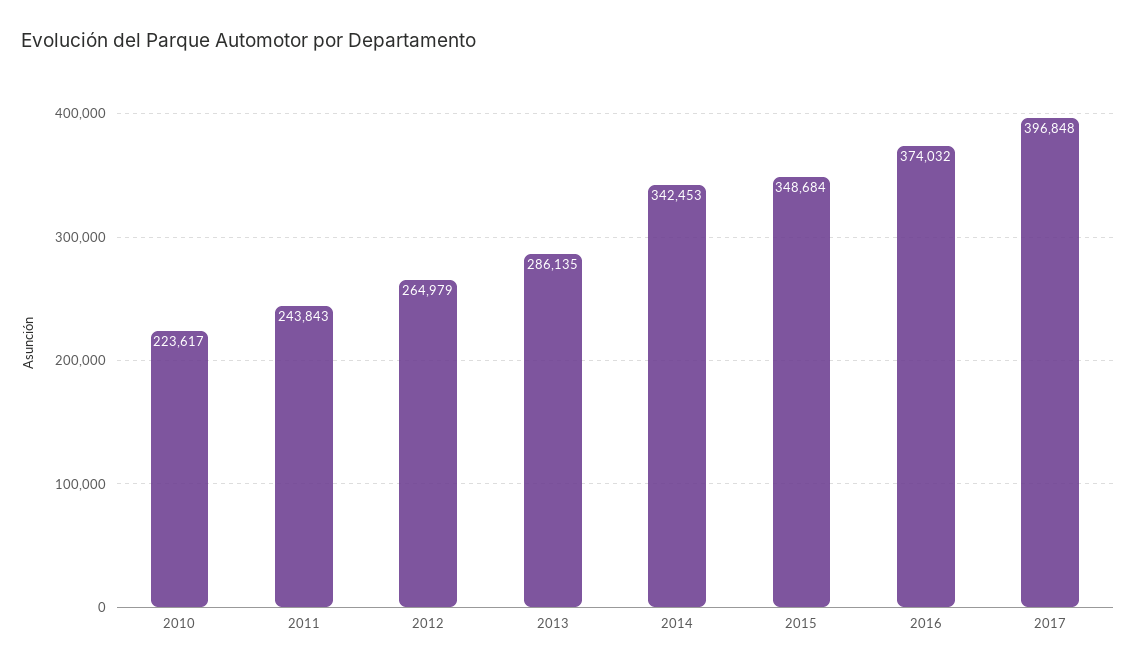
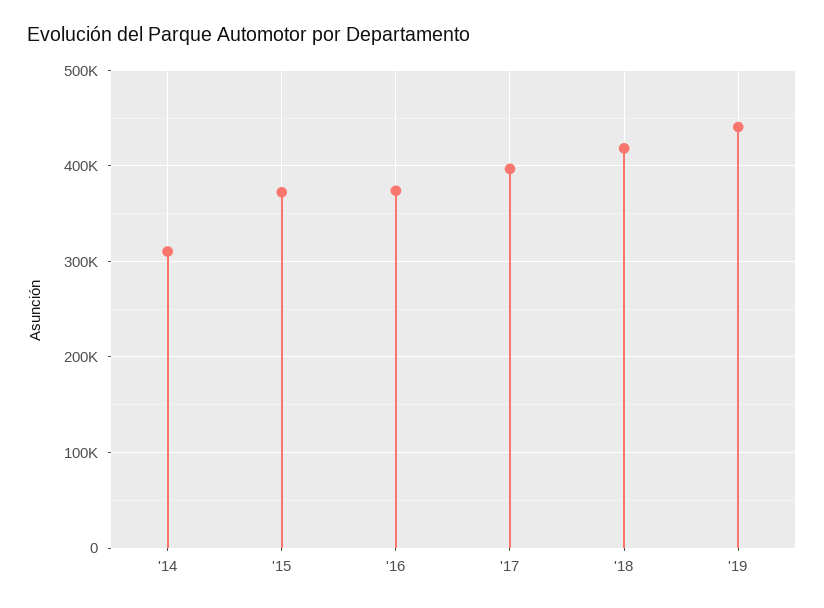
2010: 223617 -> none
2011: 243843 -> none
2012: 264979 -> none
2013: 286135 -> none
2014: 342453 -> 310000
2015: 348684 -> 370000
'18: none -> 420000
'19: none -> 440000

